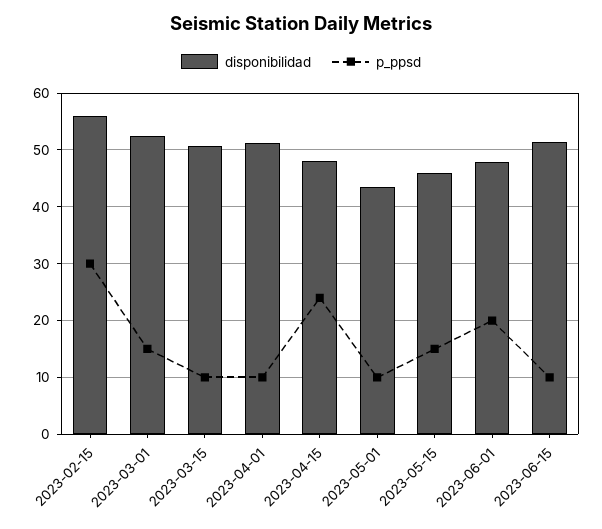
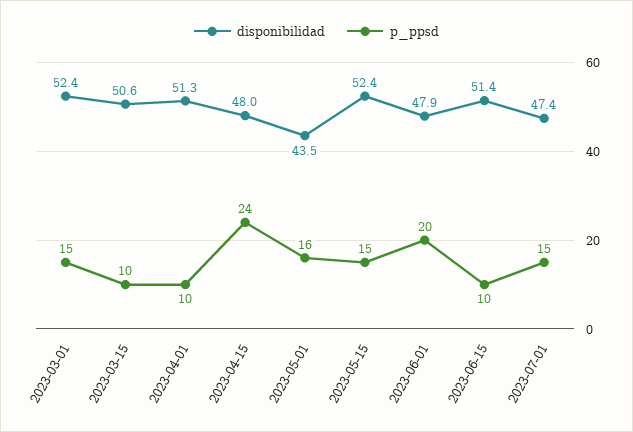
disponibilidad, 2023-02-15: 56 -> none
p_ppsd, 2023-02-15: 30 -> none
p_ppsd, 2023-05-01: 10 -> 16
disponibilidad, 2023-05-15: 46 -> 52.4
disponibilidad, 2023-07-01: none -> 47.4
p_ppsd, 2023-07-01: none -> 15

